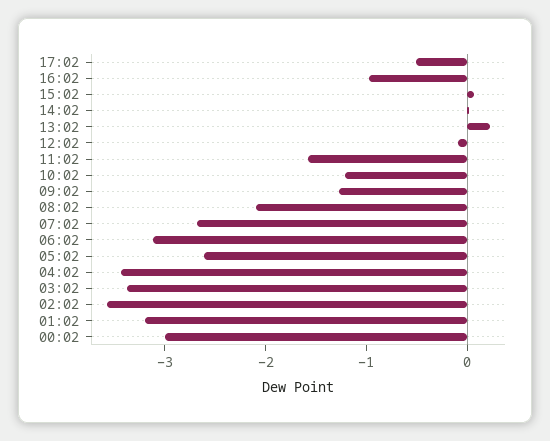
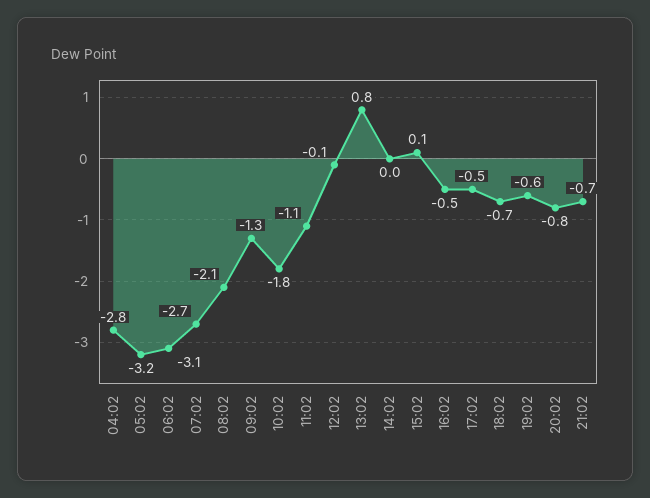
16:02: -1 -> -0.5
13:02: 0.2 -> 0.8
11:02: -1.6 -> -1.1
10:02: -1.2 -> -1.8
05:02: -2.6 -> -3.2
04:02: -3.4 -> -2.8
03:02: -3.4 -> none
02:02: -3.6 -> none
01:02: -3.2 -> none
00:02: -3 -> none
18:02: none -> -0.7
19:02: none -> -0.6
20:02: none -> -0.8
21:02: none -> -0.7

